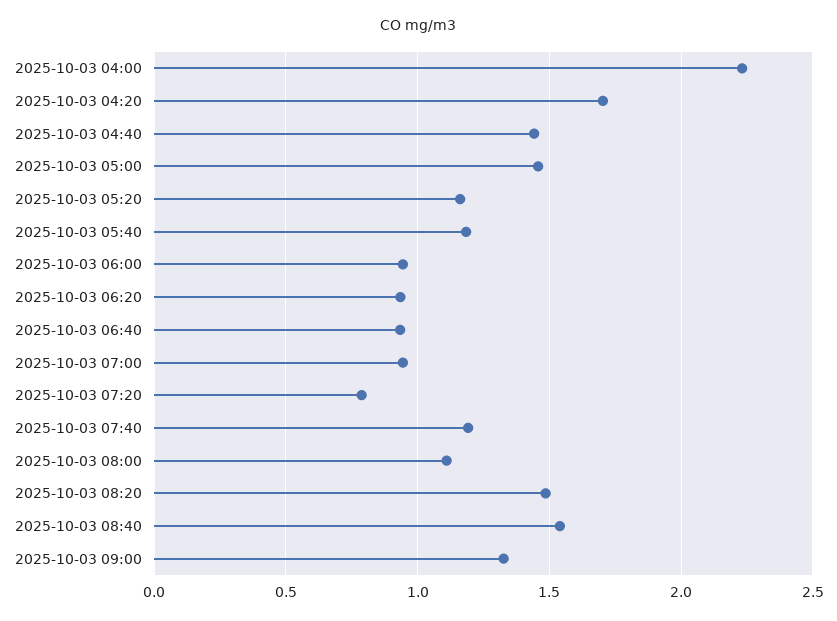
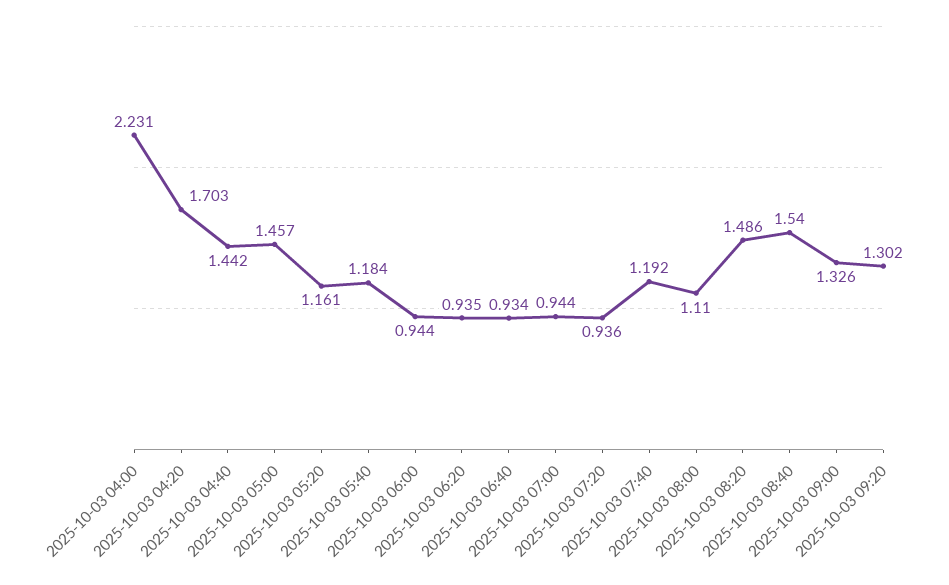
2025-10-03 07:20: 0.8 -> 0.936
2025-10-03 09:20: none -> 1.302

